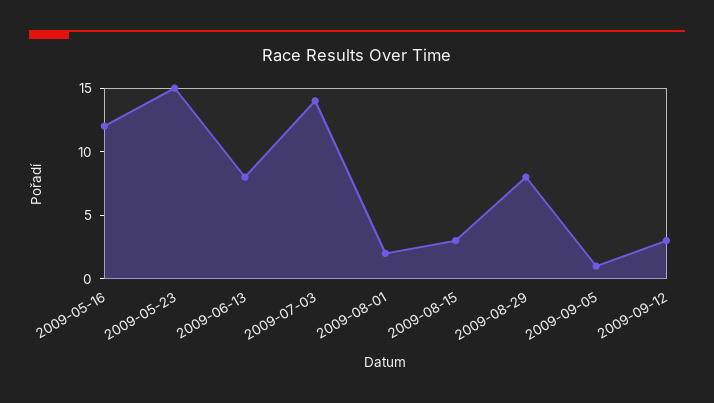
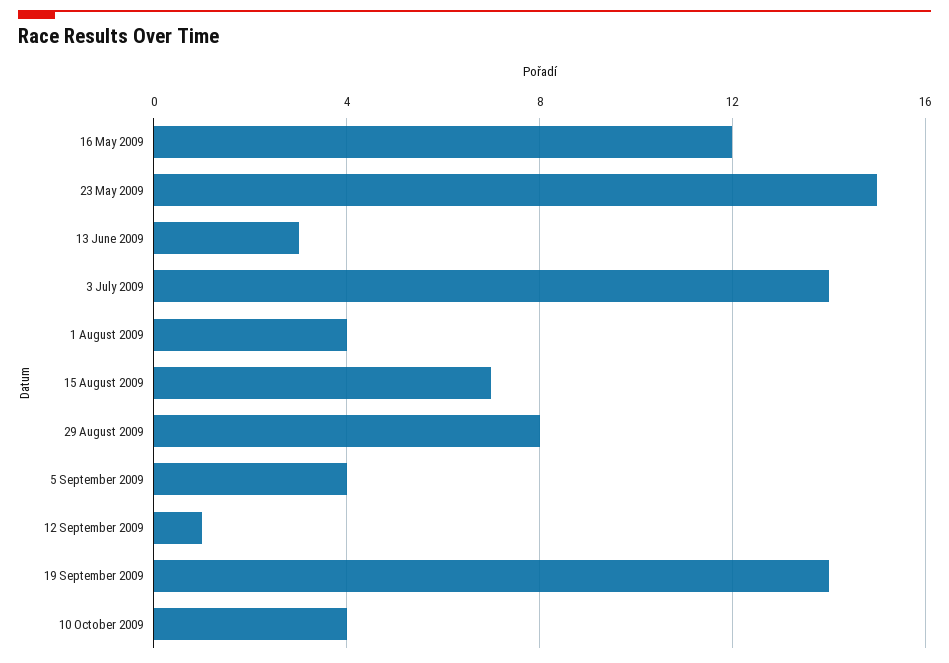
2009-06-13: 8 -> 3
2009-08-01: 2 -> 4
2009-08-15: 3 -> 7
2009-09-05: 1 -> 4
2009-09-12: 3 -> 1
19 September 2009: none -> 14
10 October 2009: none -> 4

